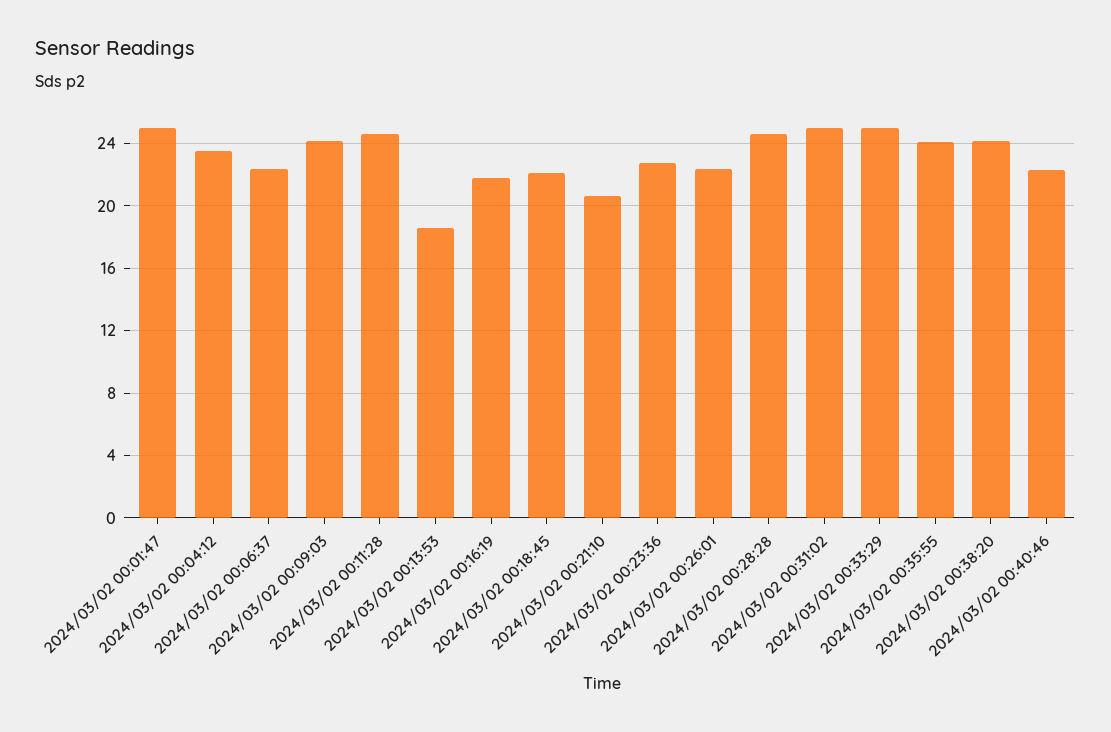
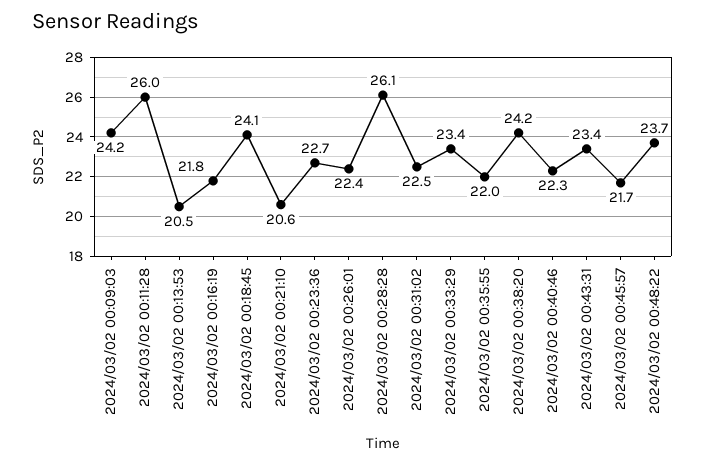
2024/03/02 00:01:47: 25 -> none
2024/03/02 00:04:12: 23.5 -> none
2024/03/02 00:06:37: 22.5 -> none
2024/03/02 00:11:28: 24.5 -> 26
2024/03/02 00:13:53: 18.5 -> 20.5
2024/03/02 00:18:45: 22 -> 24.1
2024/03/02 00:28:28: 24.5 -> 26.1
2024/03/02 00:31:02: 25 -> 22.5
2024/03/02 00:33:29: 25 -> 23.4
2024/03/02 00:35:55: 24 -> 22
2024/03/02 00:43:31: none -> 23.4
2024/03/02 00:45:57: none -> 21.7
2024/03/02 00:48:22: none -> 23.7

